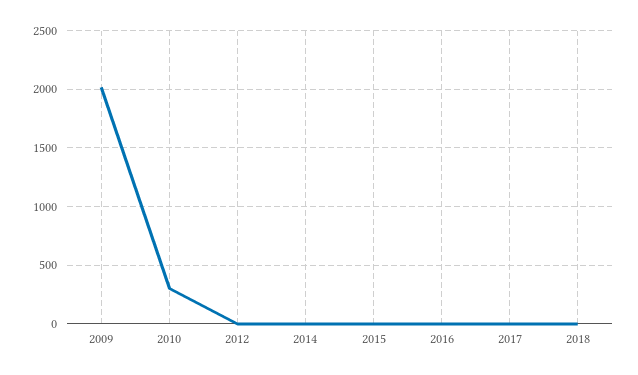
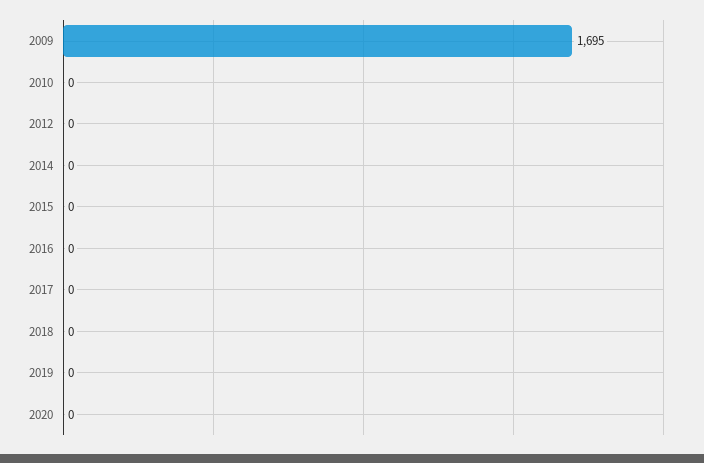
2009: 2000 -> 1695
2010: 300 -> 0
2019: none -> 0
2020: none -> 0

